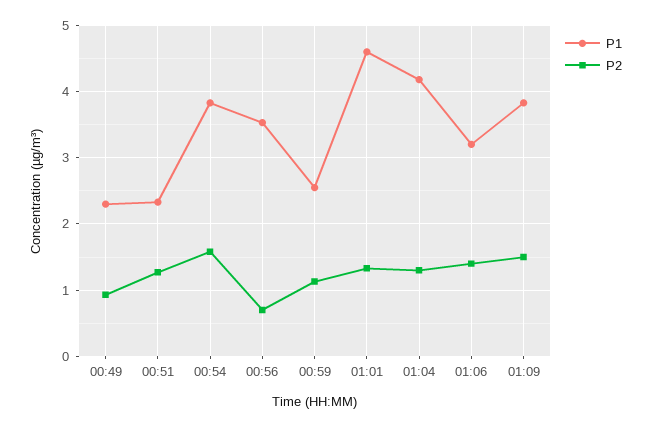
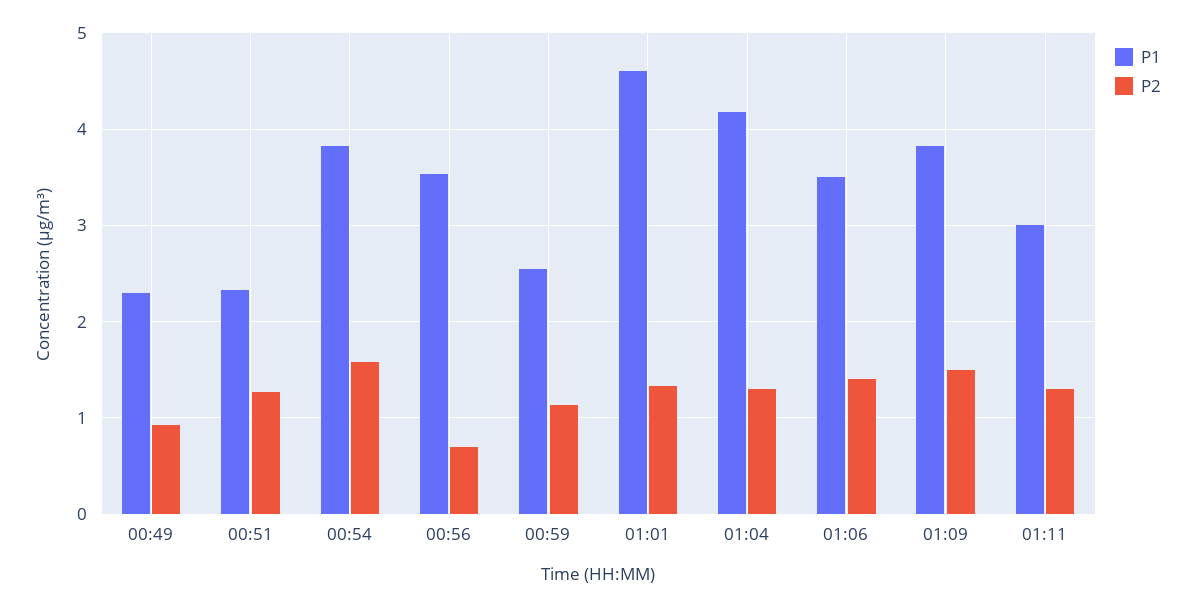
P1, 01:06: 3.2 -> 3.5
P1, 01:11: none -> 3
P2, 01:11: none -> 1.3

